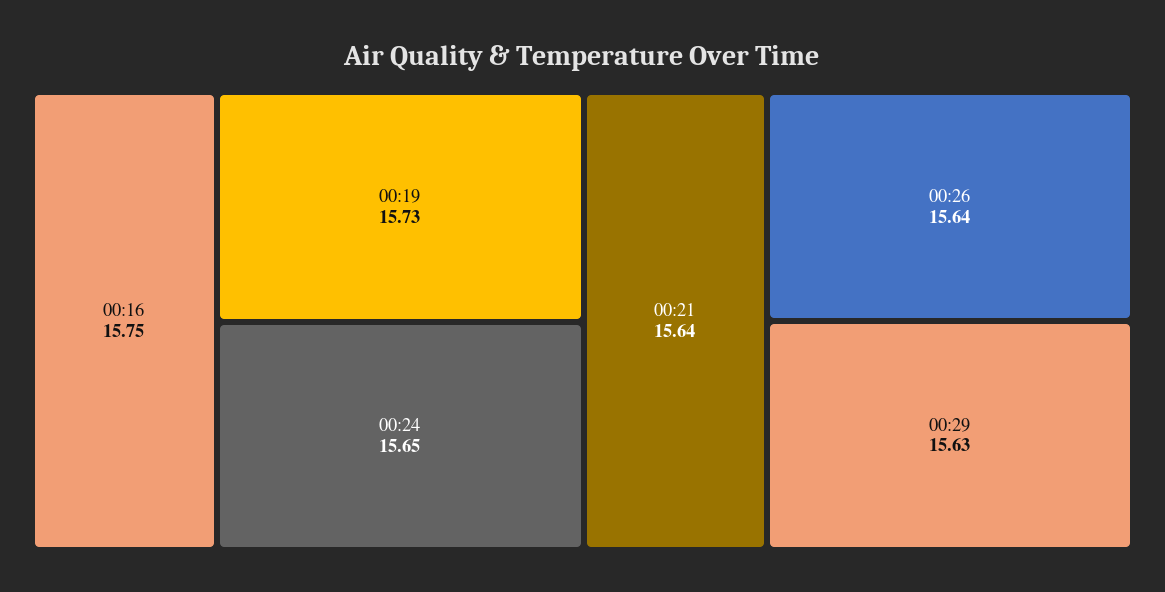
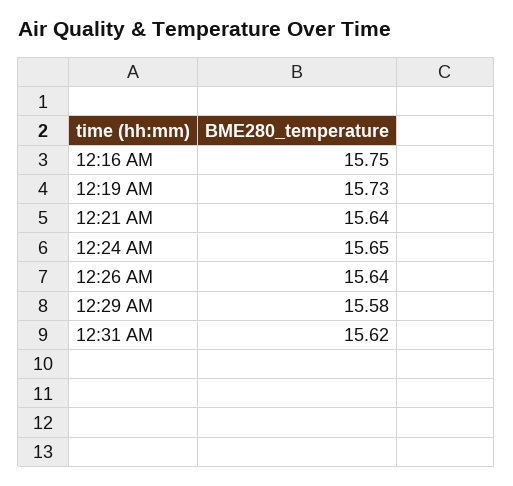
00:29: 15.63 -> 15.58
12:31 AM: none -> 15.62

